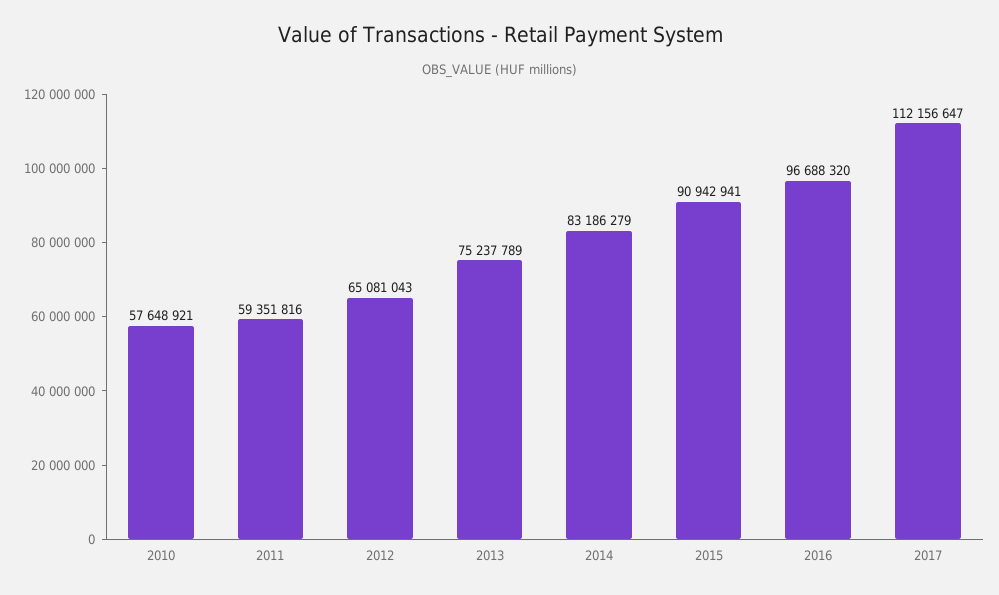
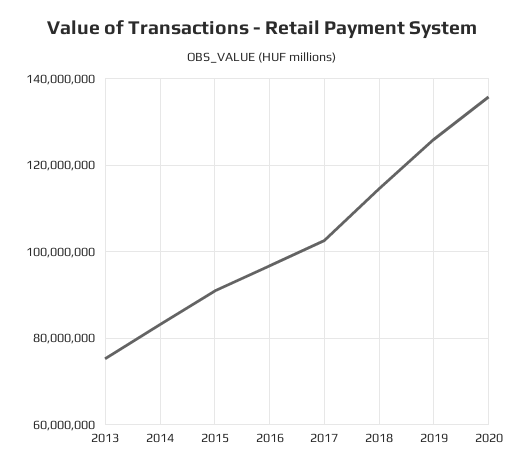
2010: 57648921 -> none
2011: 59351816 -> none
2012: 65081043 -> none
2017: 112156647 -> 102000000
2018: none -> 114000000
2019: none -> 126000000
2020: none -> 136000000

